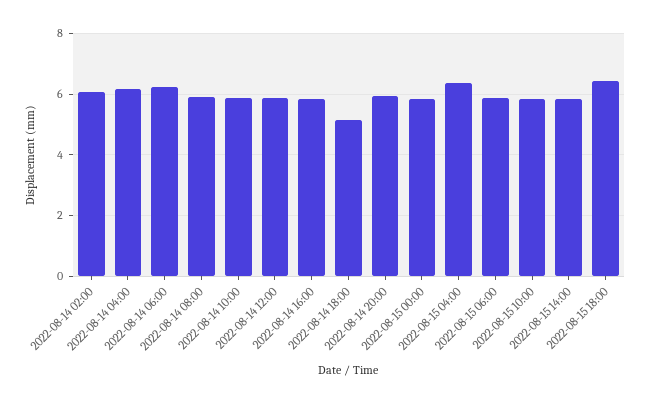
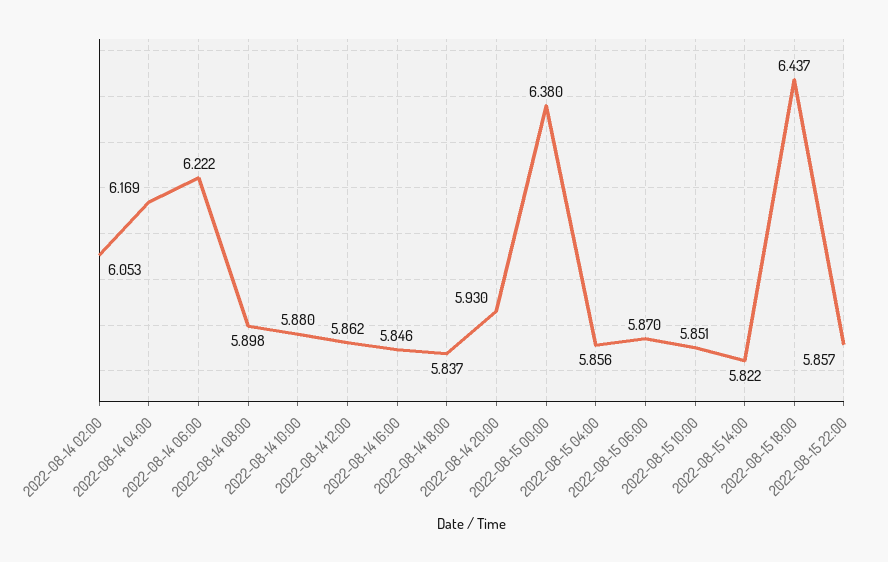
2022-08-14 18:00: 5.2 -> 5.837
2022-08-15 00:00: 5.8 -> 6.38
2022-08-15 04:00: 6.4 -> 5.856
2022-08-15 22:00: none -> 5.857

